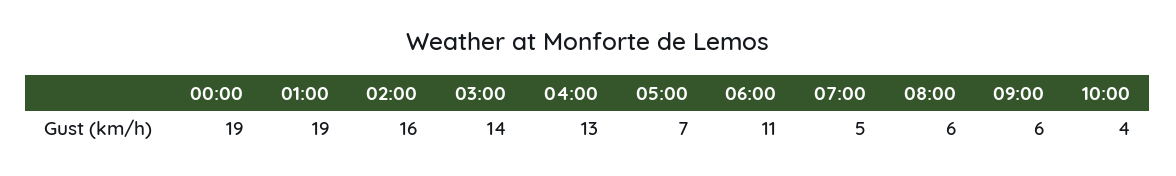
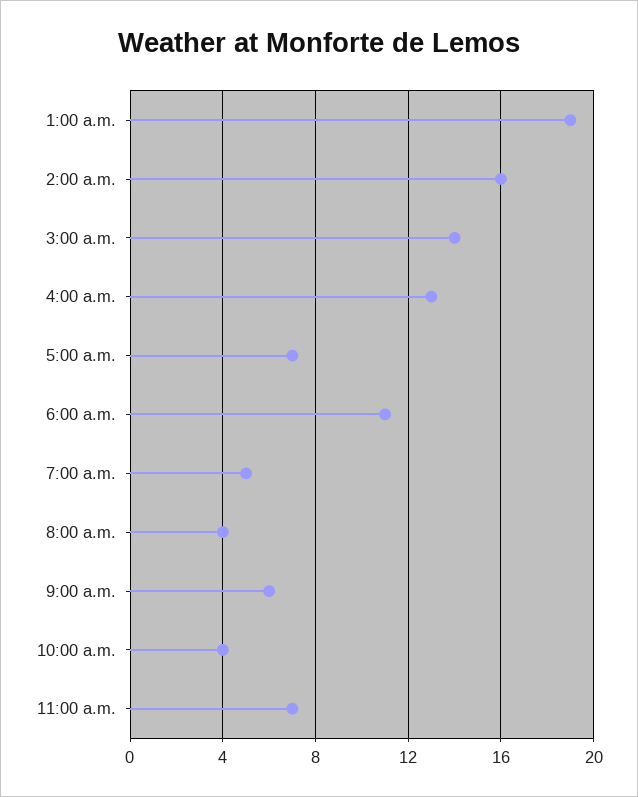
00:00: 19 -> none
08:00: 6 -> 4
11:00 a.m.: none -> 7

